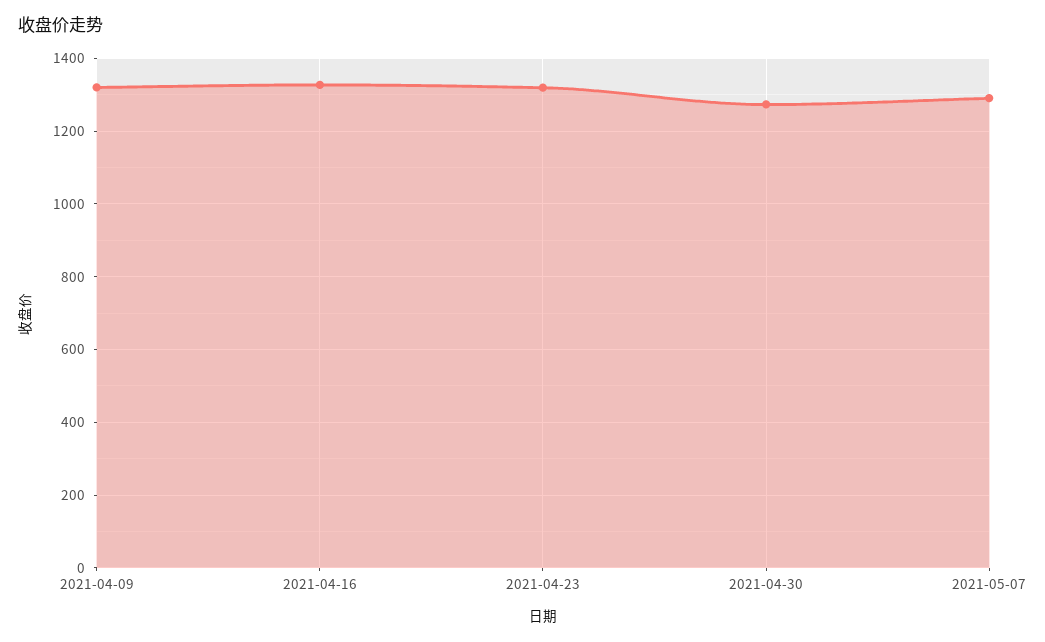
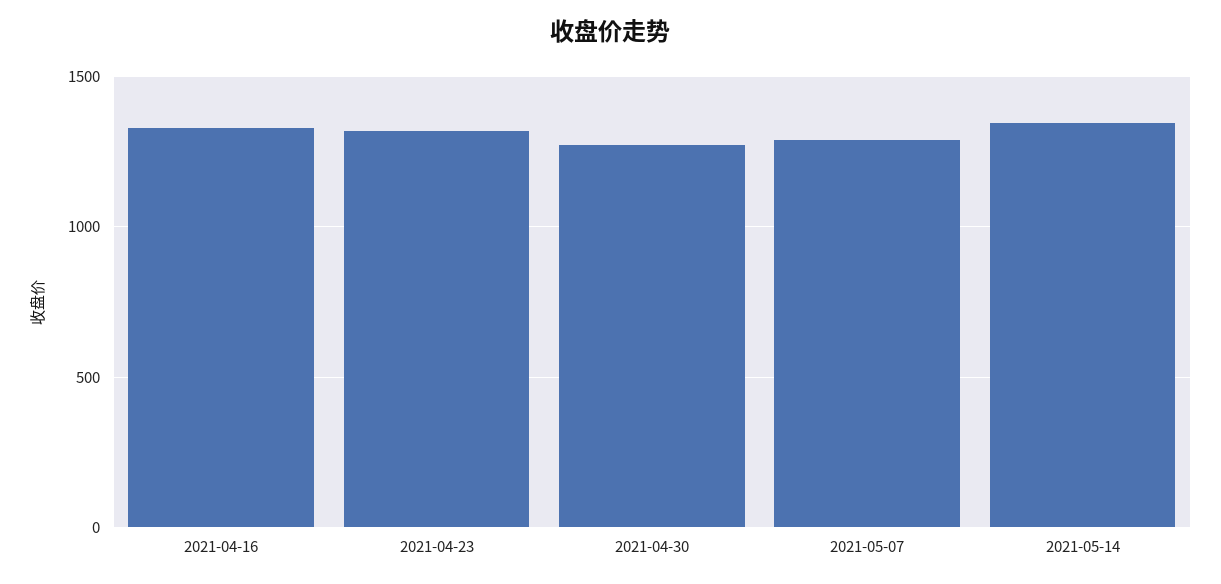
2021-04-09: 1320 -> none
2021-05-14: none -> 1350

